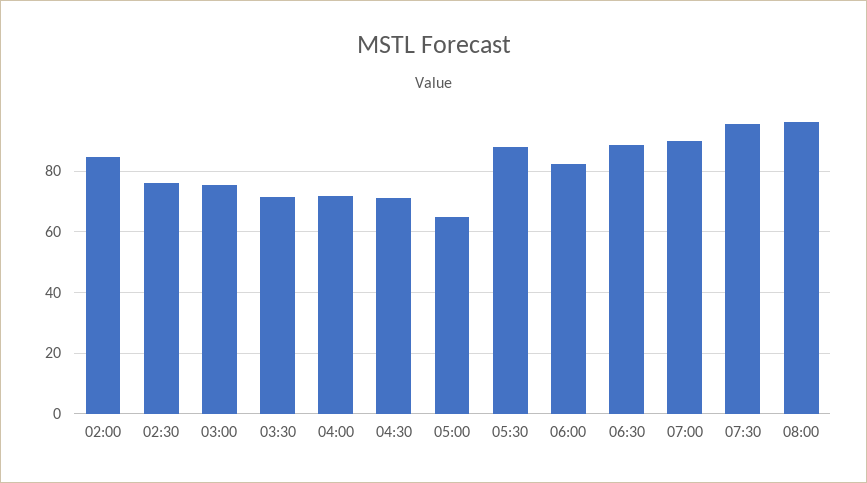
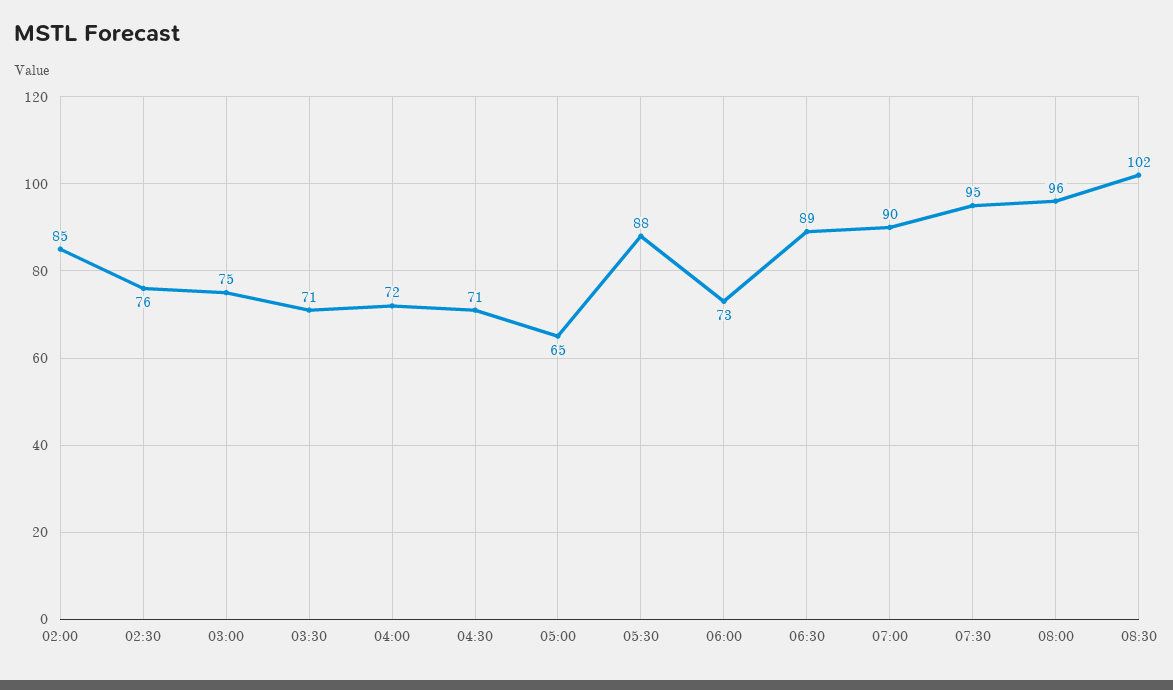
06:00: 82 -> 73
08:30: none -> 102

